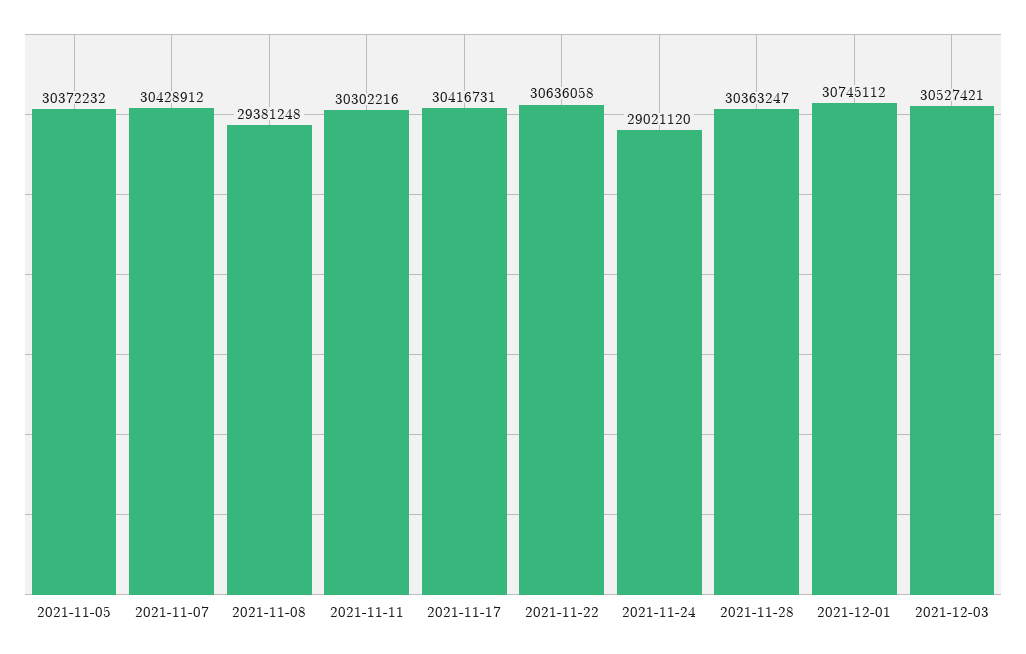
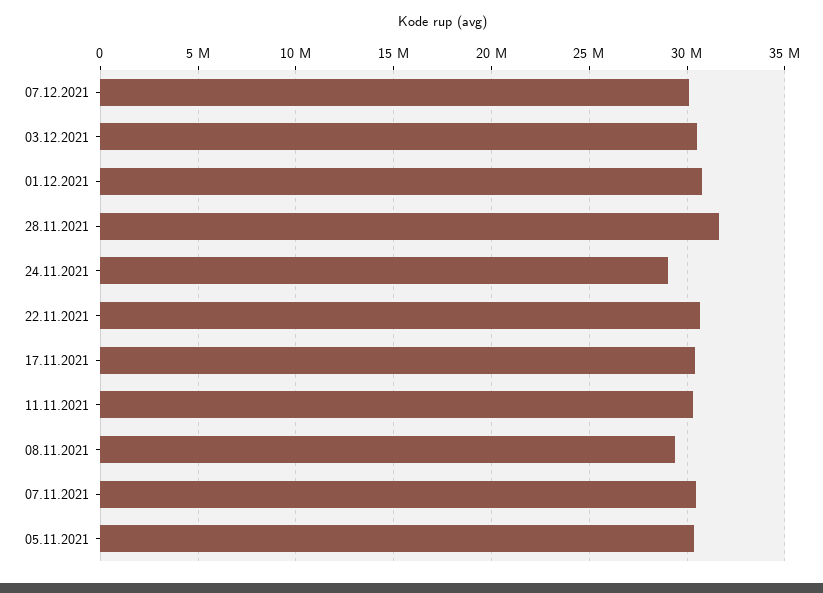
2021-11-28: 30363247 -> 31500000
07.12.2021: none -> 30000000

